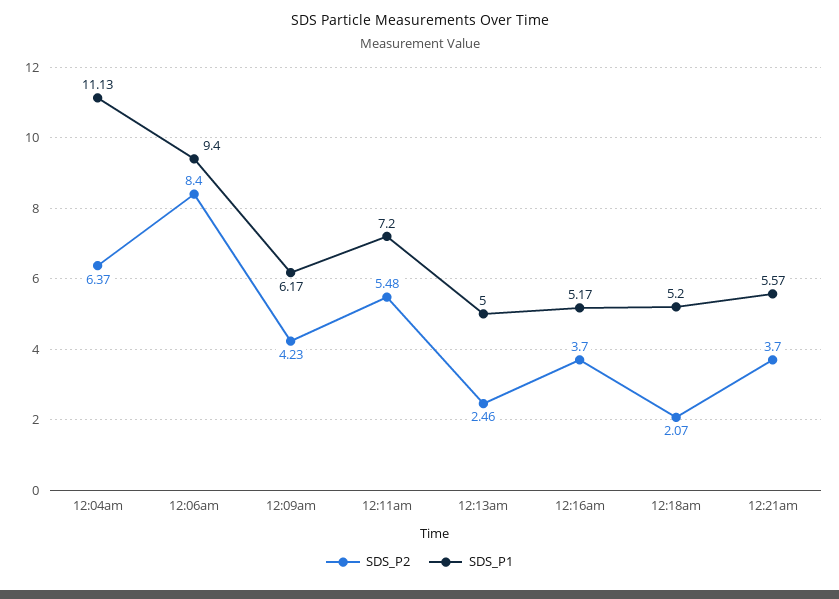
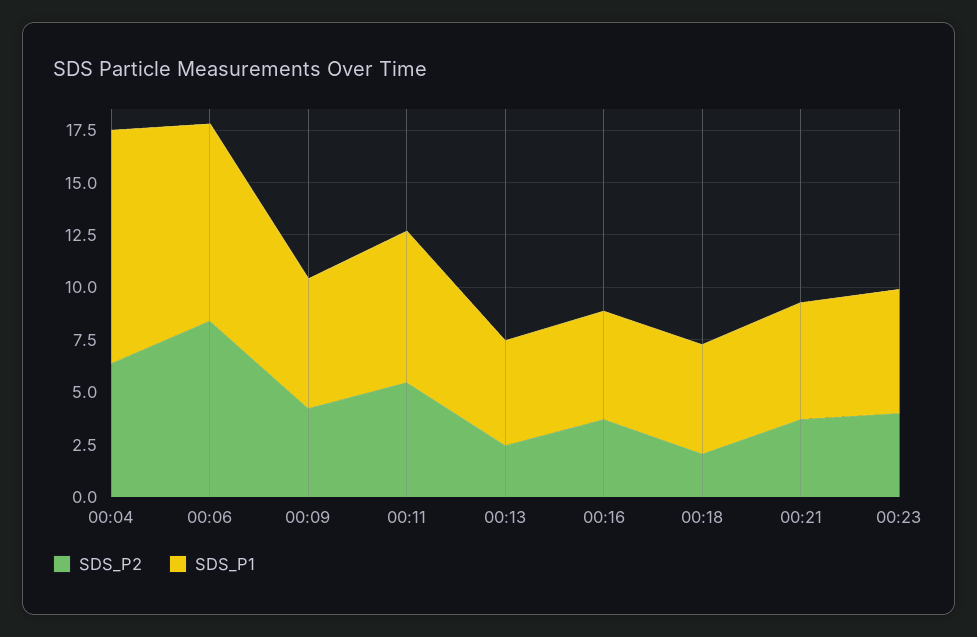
SDS_P2, 00:23: none -> 4
SDS_P1, 00:23: none -> 6

